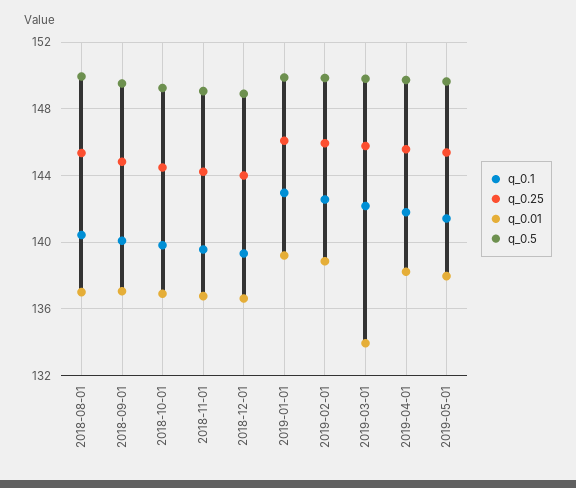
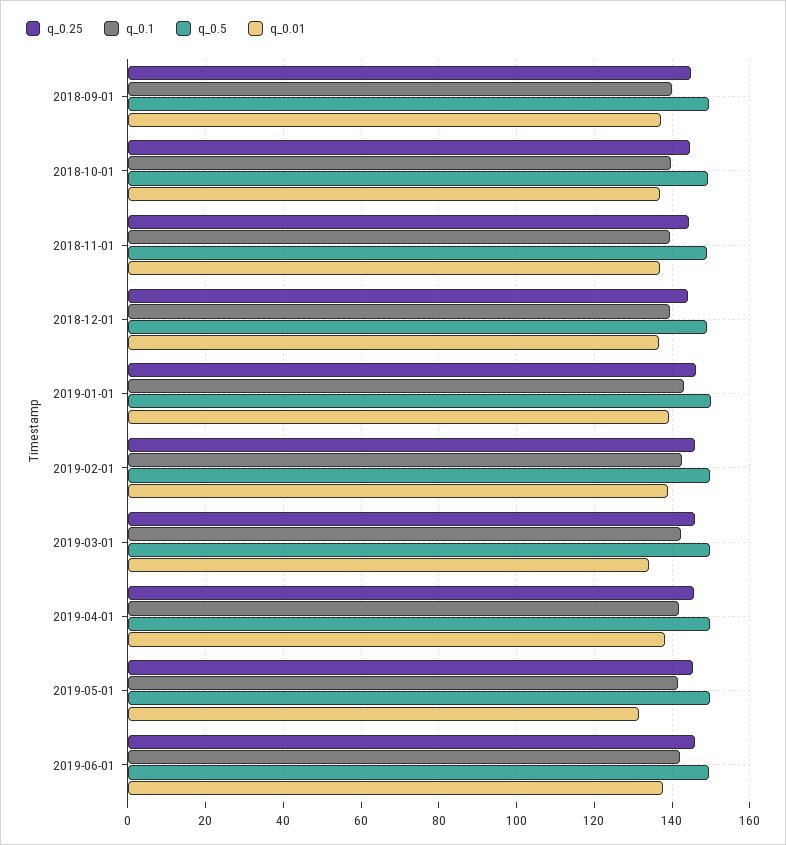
q_0.1, 2018-08-01: 140.5 -> none
q_0.25, 2018-08-01: 145.5 -> none
q_0.01, 2018-08-01: 137 -> none
q_0.5, 2018-08-01: 150 -> none
q_0.01, 2019-05-01: 138 -> 132
q_0.25, 2019-06-01: none -> 146
q_0.1, 2019-06-01: none -> 142
q_0.5, 2019-06-01: none -> 150
q_0.01, 2019-06-01: none -> 138

